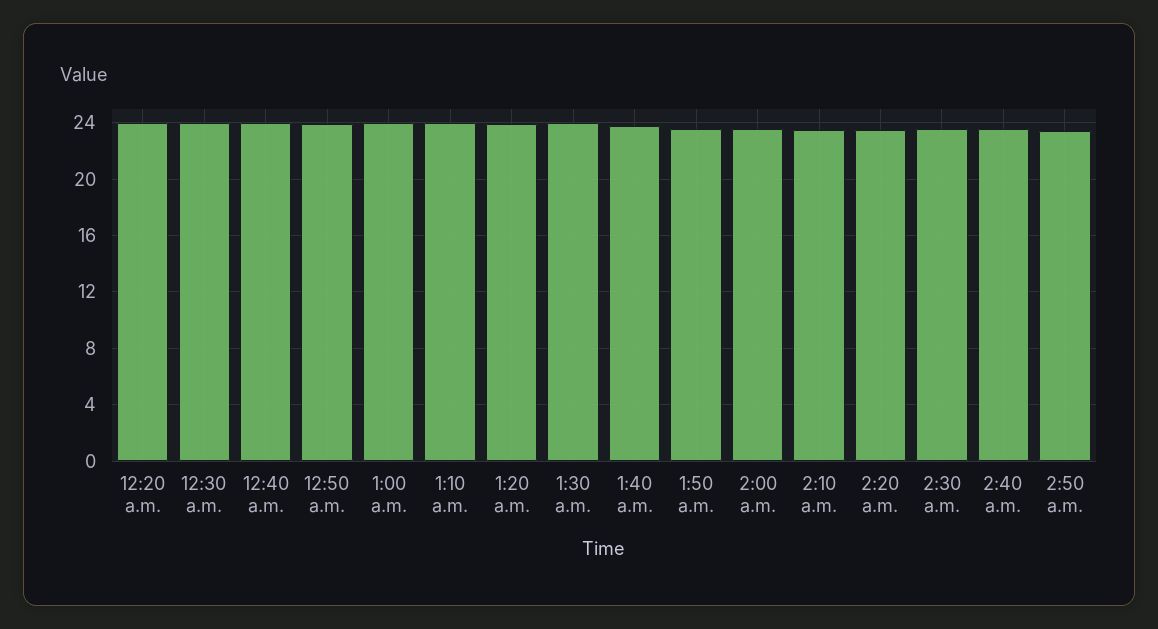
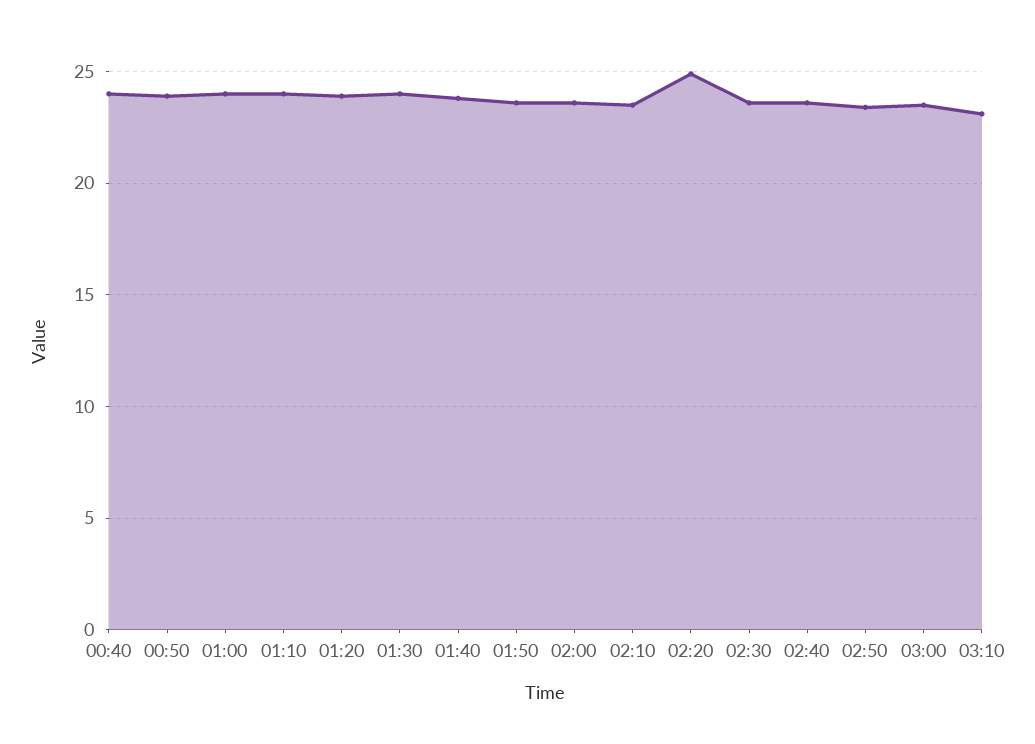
12:20 a.m.: 24 -> none
12:30 a.m.: 24 -> none
2:20 a.m.: 23.5 -> 25
03:00: none -> 23.5
03:10: none -> 23

